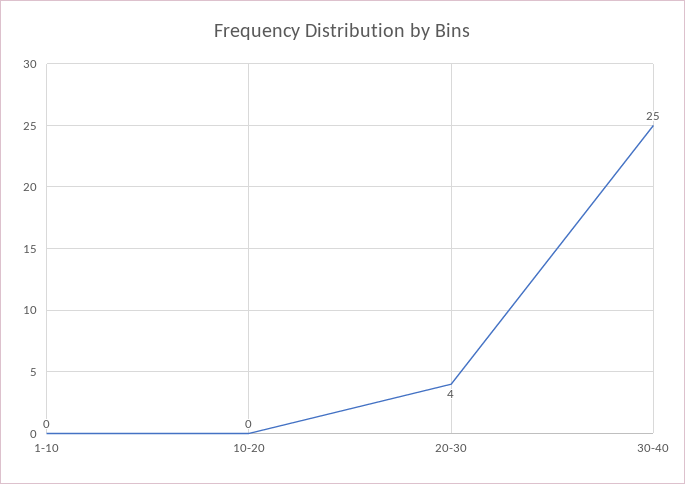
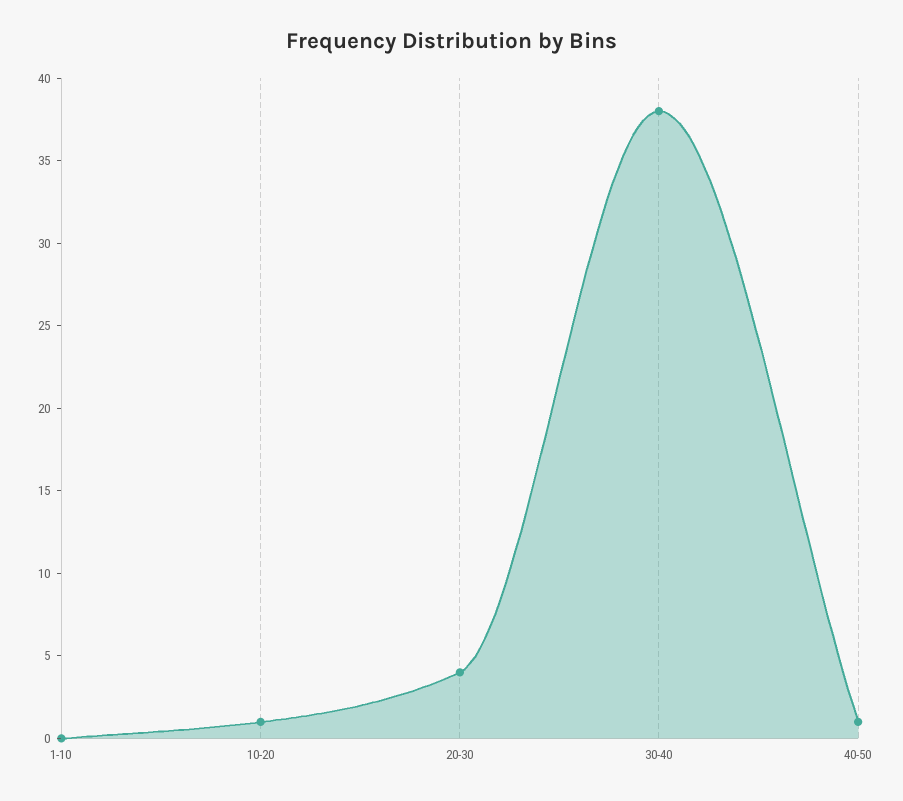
10-20: 0 -> 1
30-40: 25 -> 38
40-50: none -> 1

